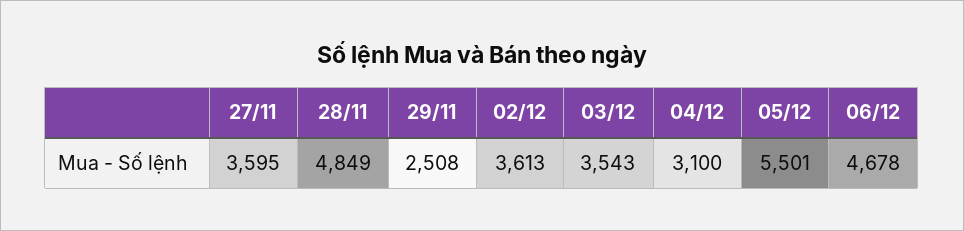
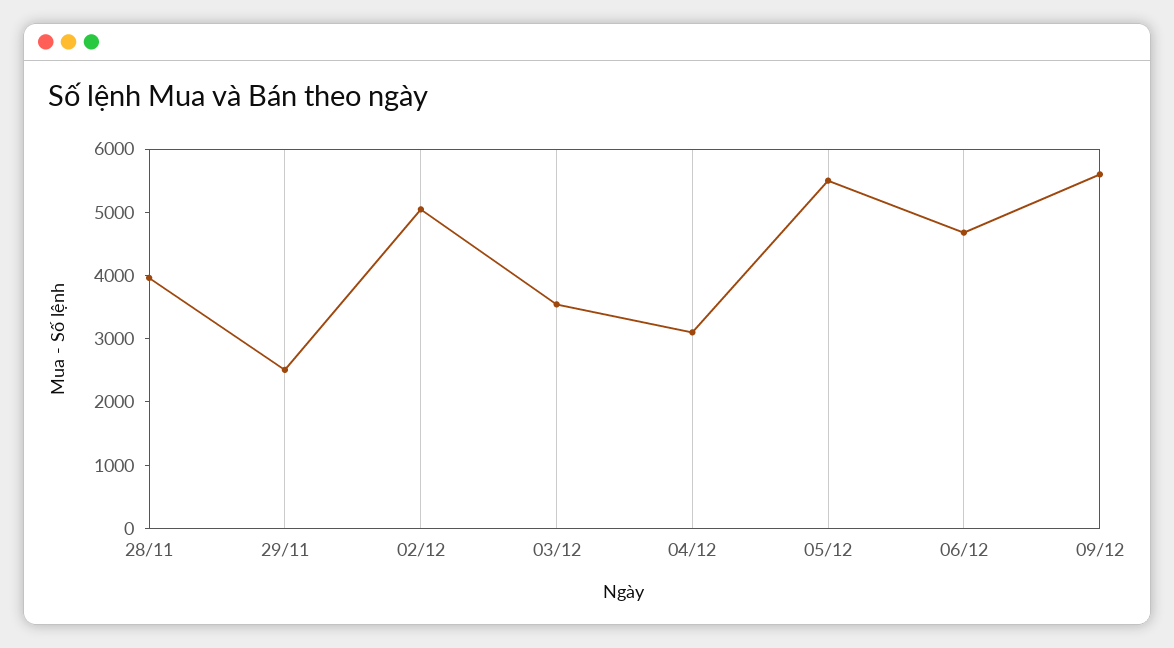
27/11: 3595 -> none
28/11: 4849 -> 4000
02/12: 3613 -> 5000
09/12: none -> 5600

